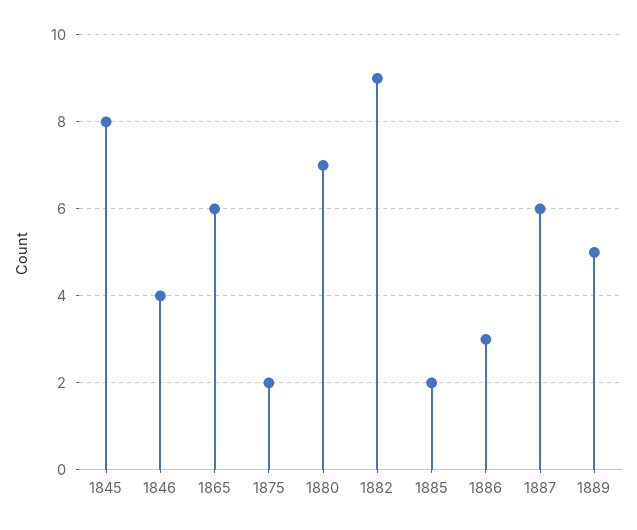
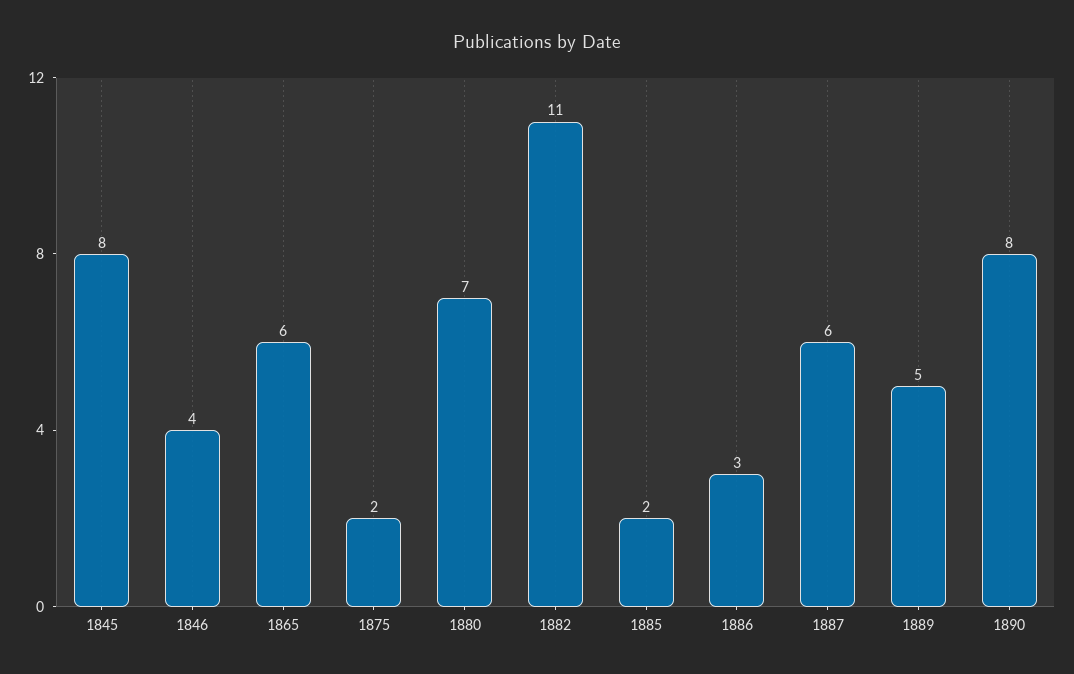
1882: 9 -> 11
1890: none -> 8

